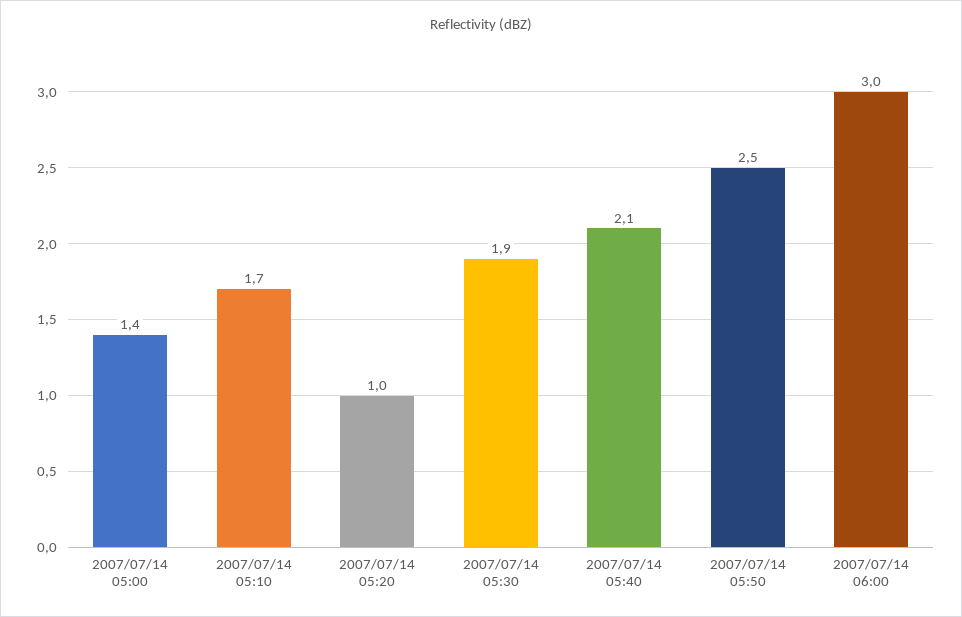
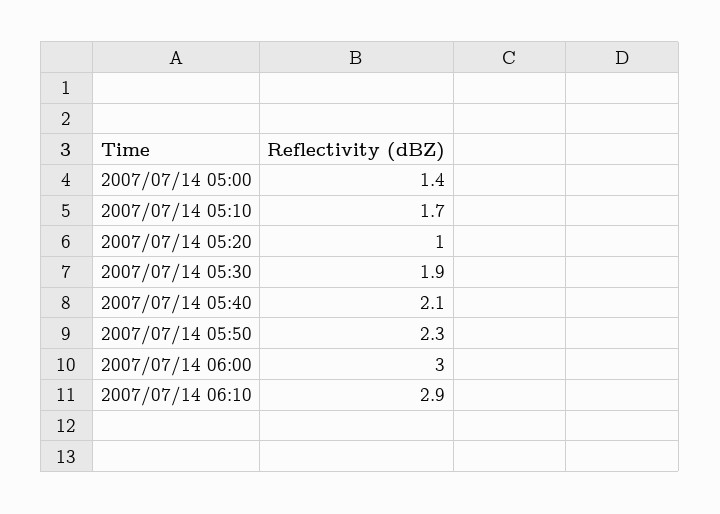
2007/07/14 05:50: 2.5 -> 2.3
2007/07/14 06:10: none -> 2.9

